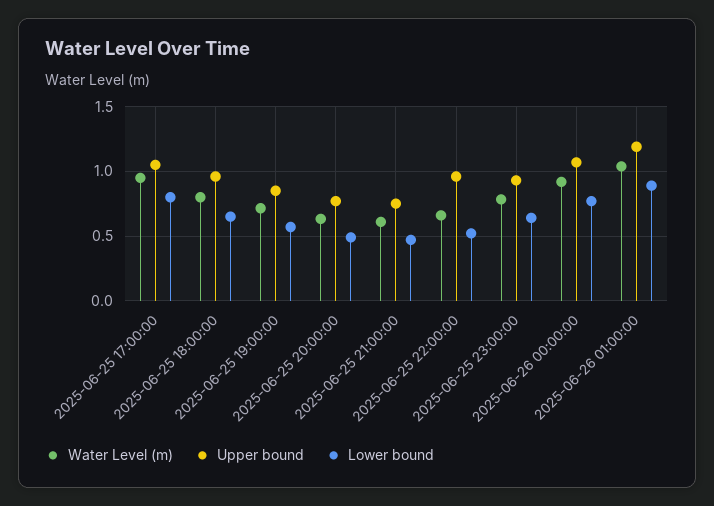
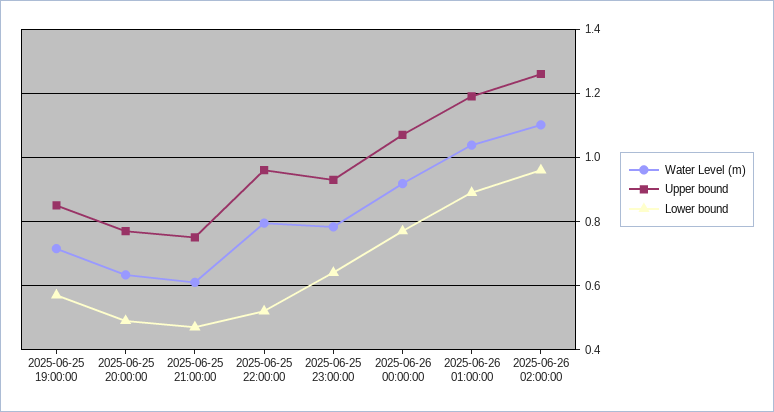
Water Level (m), 2025-06-25 17:00:00: 0.95 -> none
Upper bound, 2025-06-25 17:00:00: 1.05 -> none
Lower bound, 2025-06-25 17:00:00: 0.8 -> none
Water Level (m), 2025-06-25 18:00:00: 0.8 -> none
Upper bound, 2025-06-25 18:00:00: 0.95 -> none
Lower bound, 2025-06-25 18:00:00: 0.65 -> none
Water Level (m), 2025-06-25 22:00:00: 0.65 -> 0.8
Water Level (m), 2025-06-26 02:00:00: none -> 1.1
Upper bound, 2025-06-26 02:00:00: none -> 1.26
Lower bound, 2025-06-26 02:00:00: none -> 0.96

